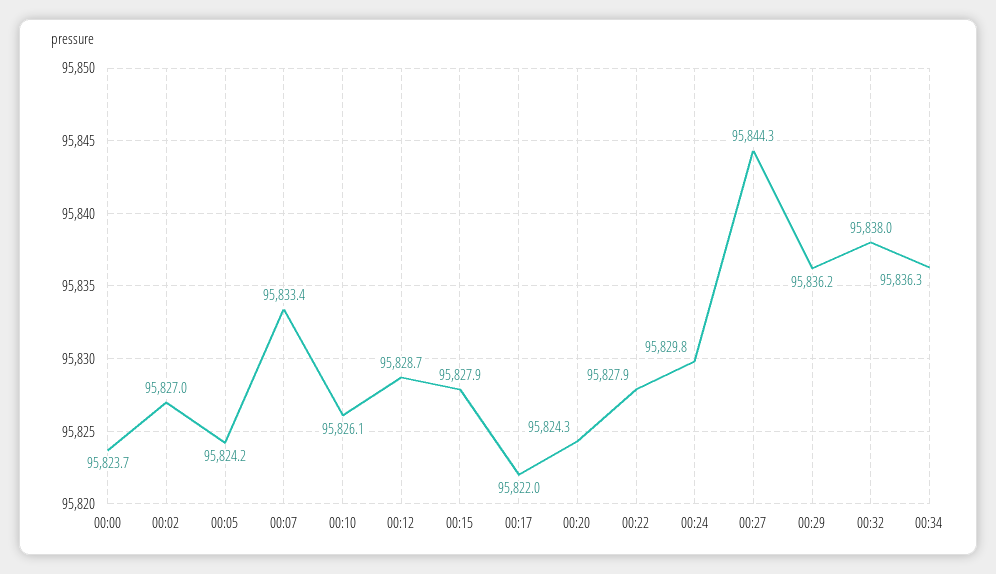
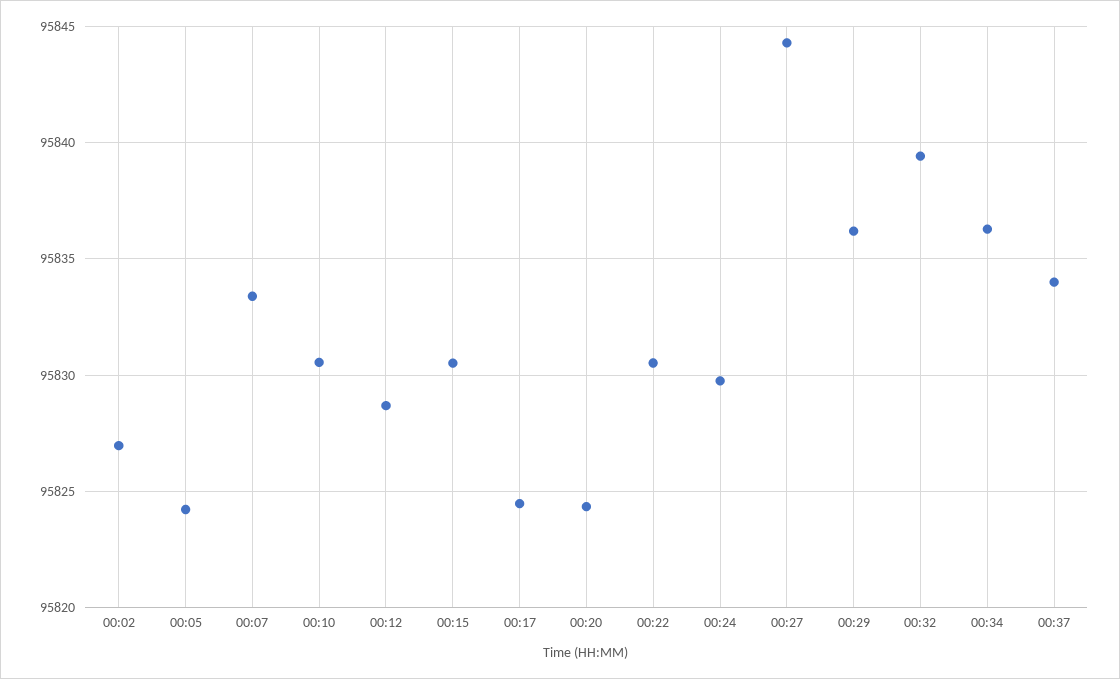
00:00: 95823.7 -> none
00:10: 95826.1 -> 95830.5
00:15: 95827.9 -> 95830.5
00:17: 95822 -> 95824.5
00:22: 95827.9 -> 95830.5
00:32: 95838 -> 95839.5
00:37: none -> 95834

